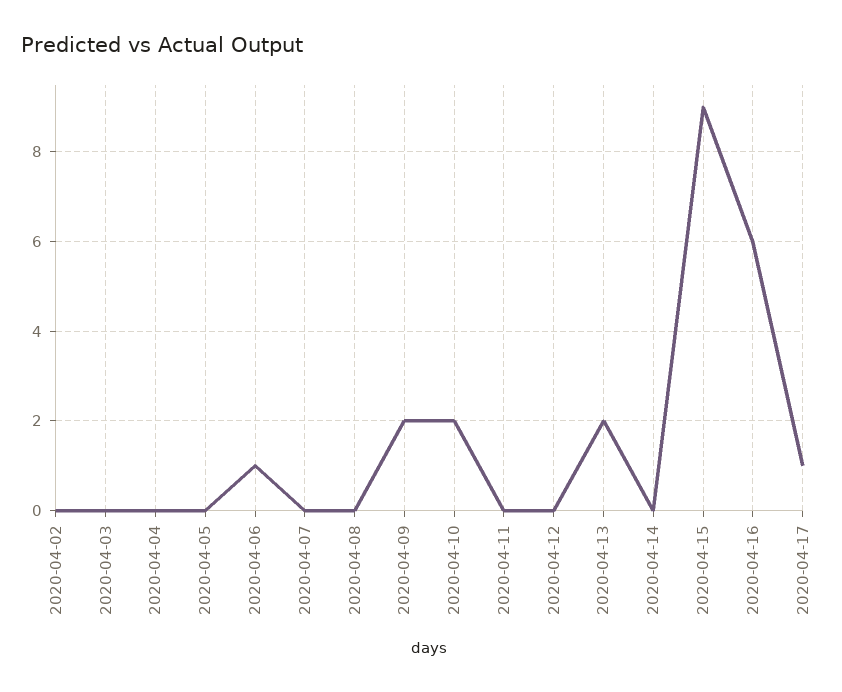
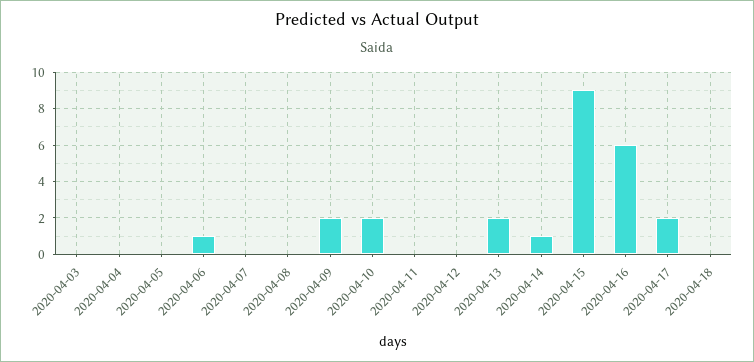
2020-04-02: 0 -> none
2020-04-14: 0 -> 1
2020-04-17: 1 -> 2
2020-04-18: none -> 0

